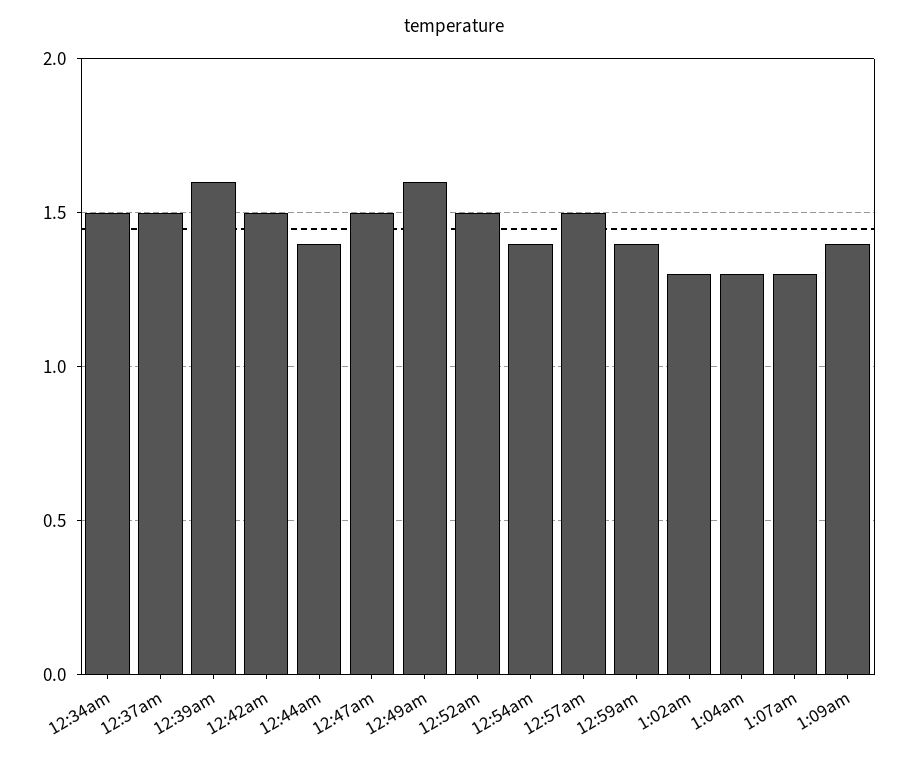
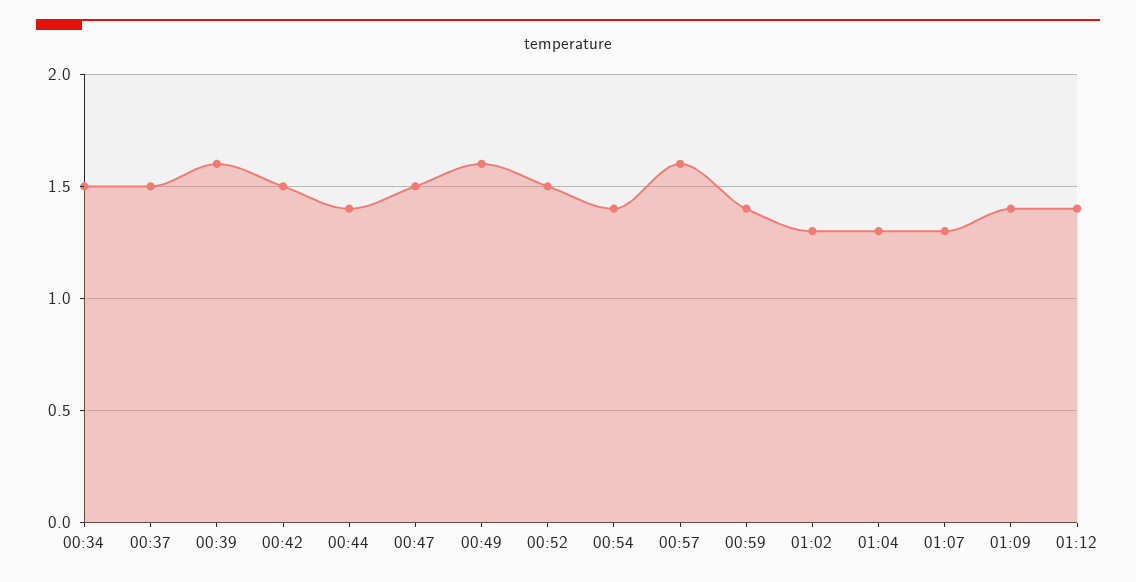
12:57am: 1.5 -> 1.6
01:12: none -> 1.4

